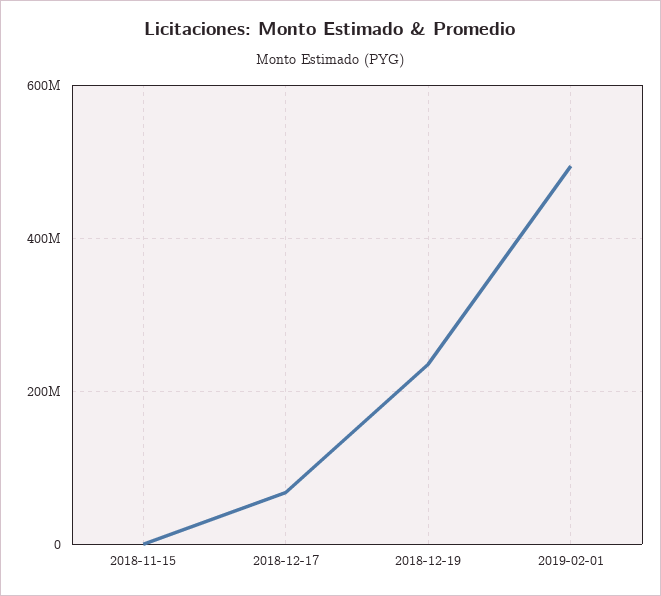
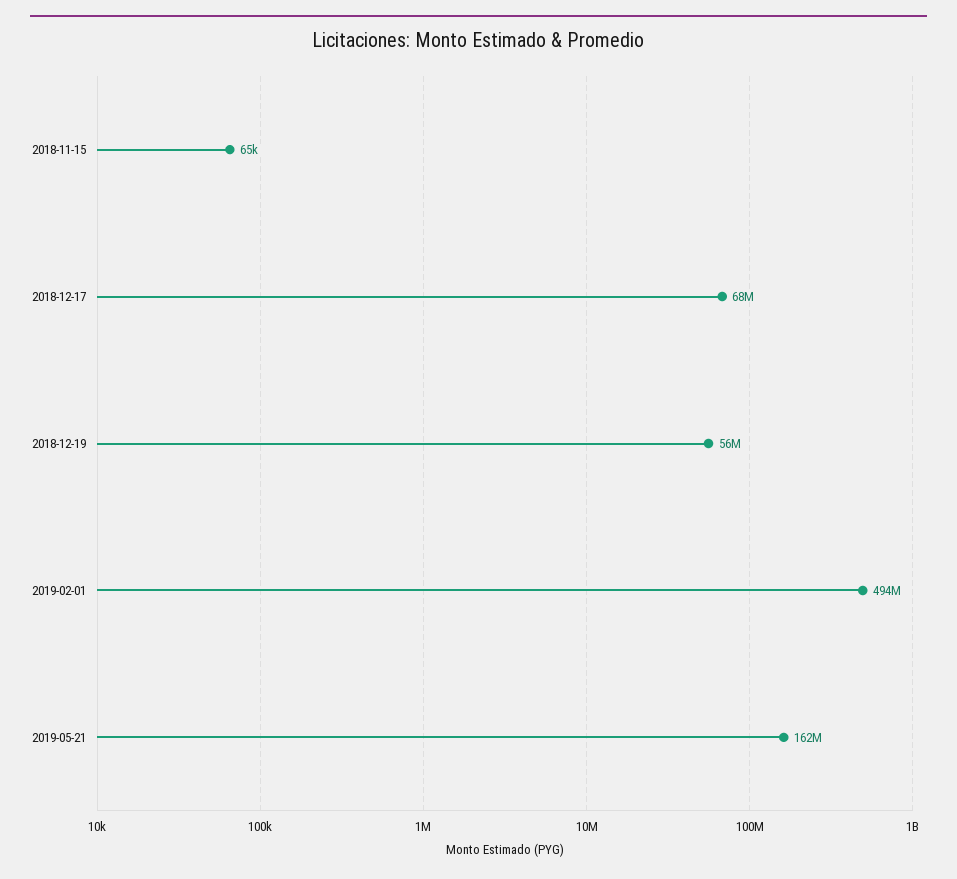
2018-12-19: 240000000 -> 56000000
2019-05-21: none -> 162000000

